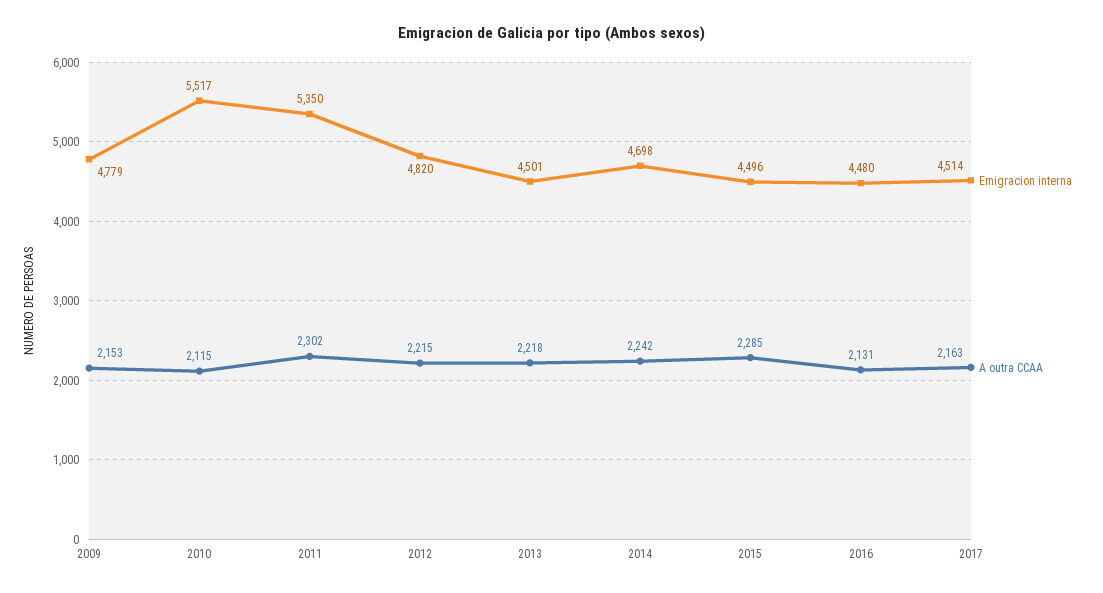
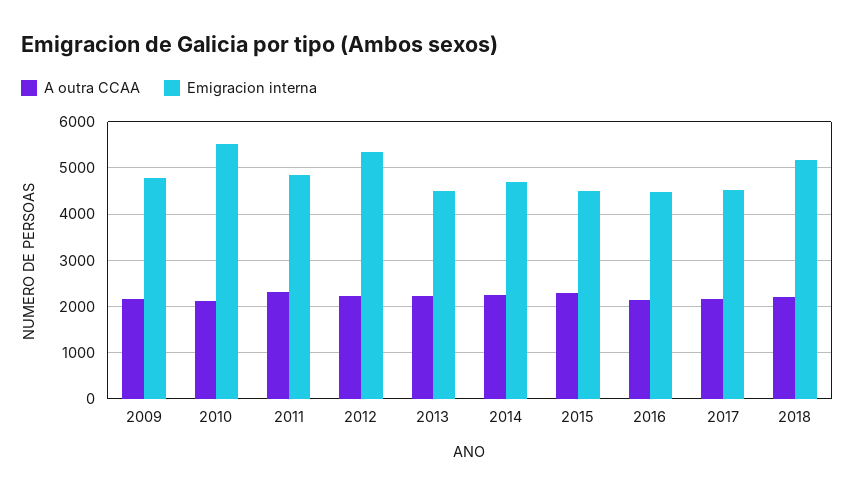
Emigracion interna, 2011: 5350 -> 4800
Emigracion interna, 2012: 4820 -> 5400
A outra CCAA, 2018: none -> 2200
Emigracion interna, 2018: none -> 5200

